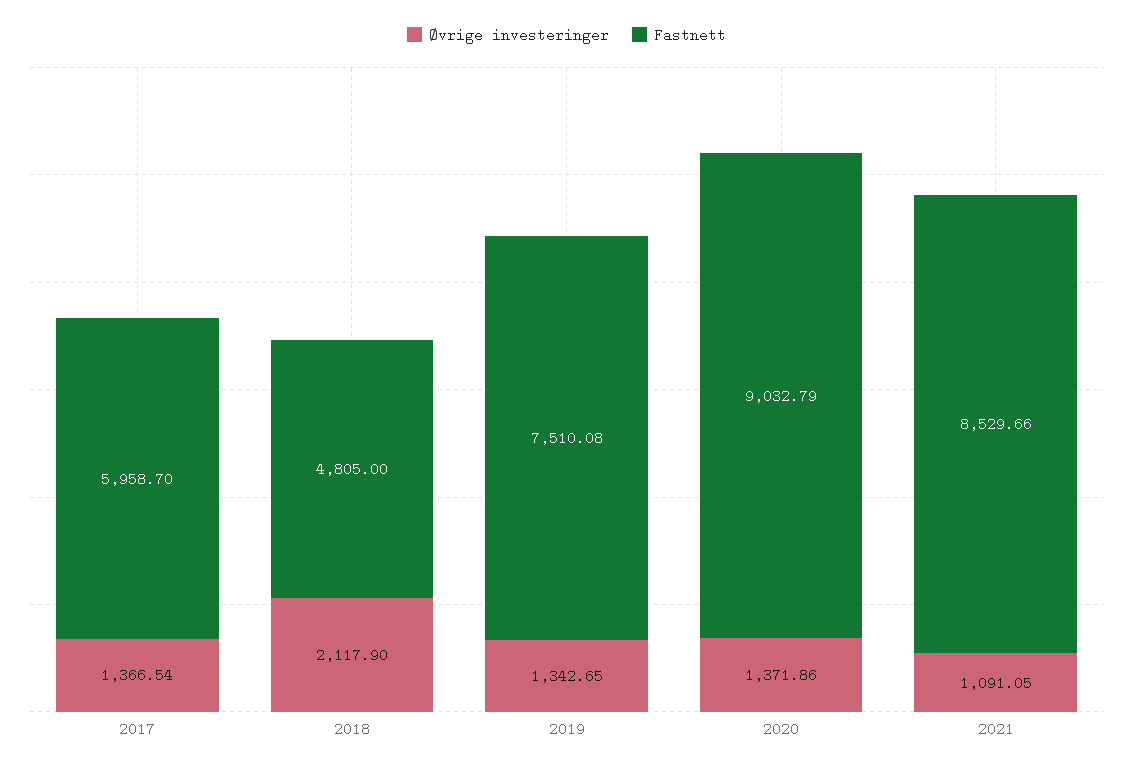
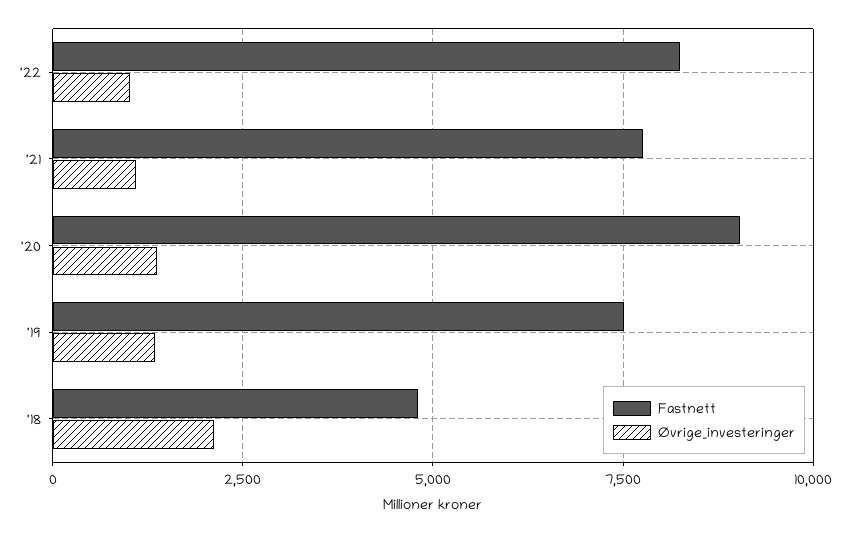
Øvrige investeringer, 2017: 1366.54 -> none
Fastnett, 2017: 5958.7 -> none
Fastnett, 2021: 8529.66 -> 7750
Fastnett, '22: none -> 8250
Øvrige investeringer, '22: none -> 1000

